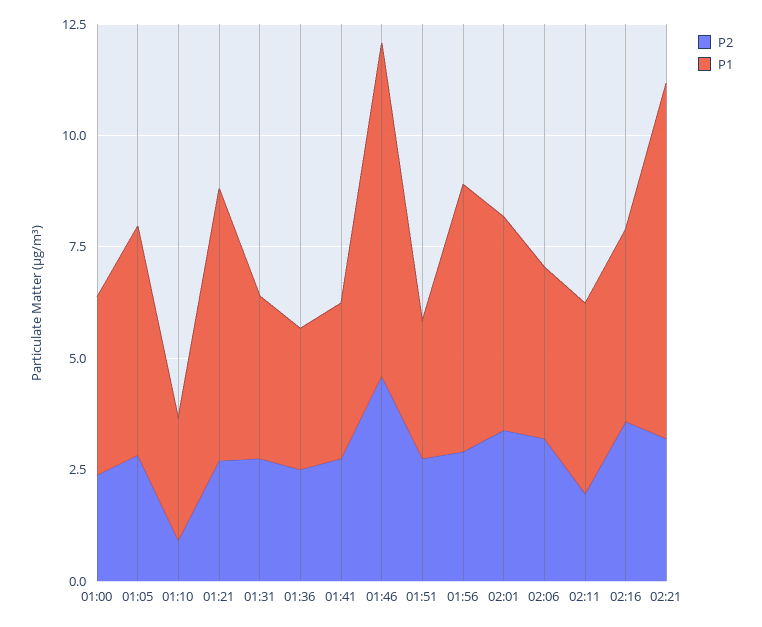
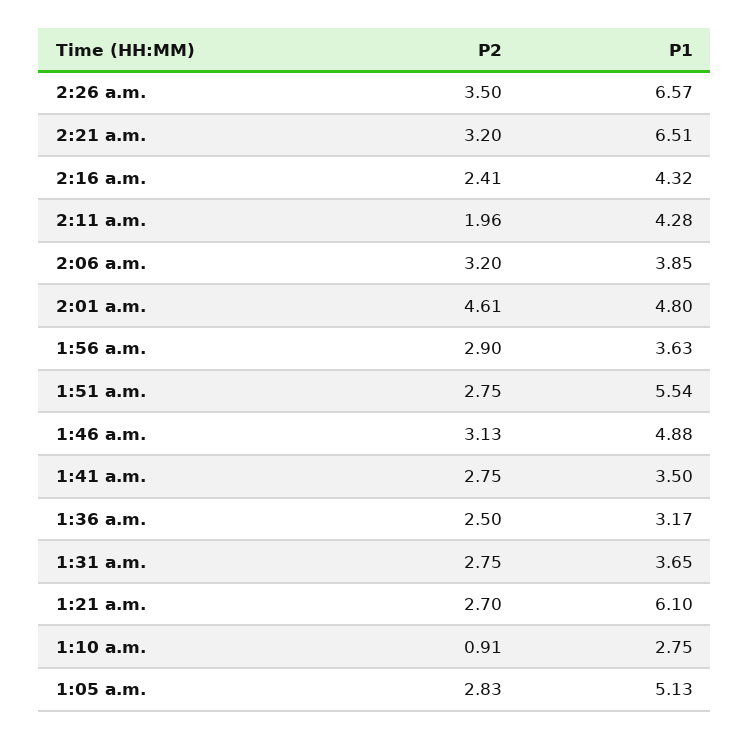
P2, 01:00: 2.5 -> none
P1, 01:00: 4 -> none
P2, 01:46: 4.5 -> 3.13
P1, 01:46: 7.5 -> 4.88
P1, 01:51: 3 -> 5.54
P1, 01:56: 6 -> 3.63
P2, 02:01: 3.5 -> 4.61
P2, 02:16: 3.5 -> 2.41
P1, 02:21: 8 -> 6.51
P2, 2:26 a.m.: none -> 3.5
P1, 2:26 a.m.: none -> 6.57

